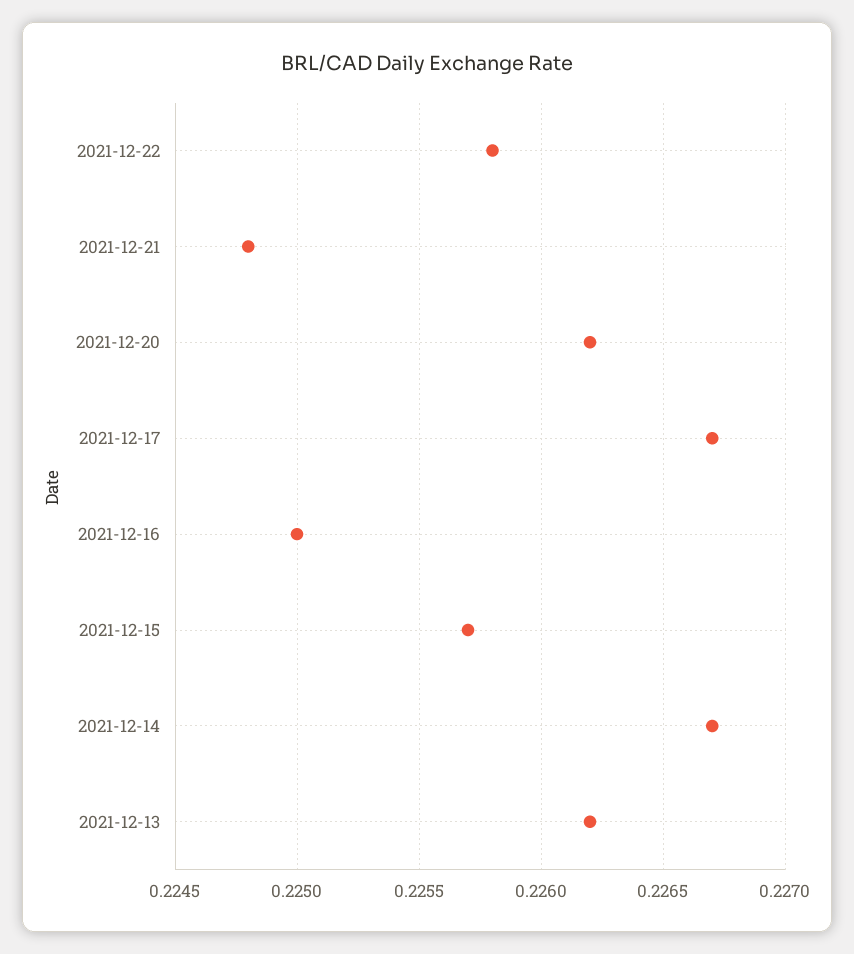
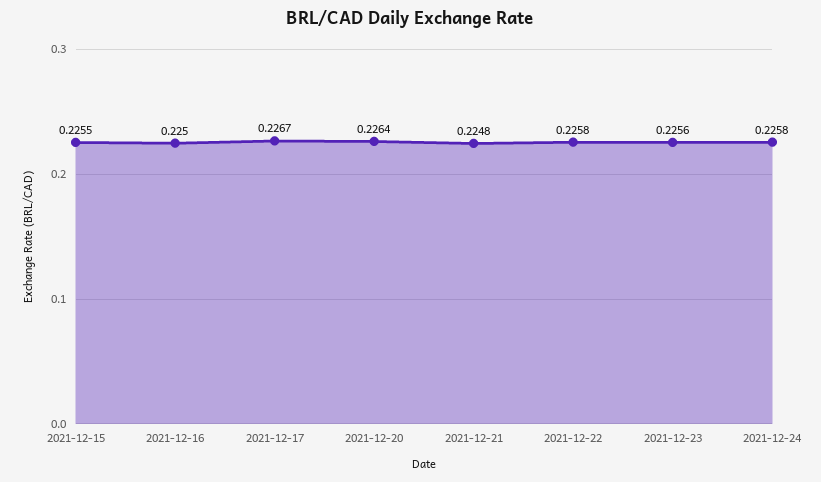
2021-12-20: 0.2262 -> 0.2264
2021-12-15: 0.2257 -> 0.2255
2021-12-14: 0.2267 -> none
2021-12-13: 0.2262 -> none
2021-12-23: none -> 0.2256
2021-12-24: none -> 0.2258

